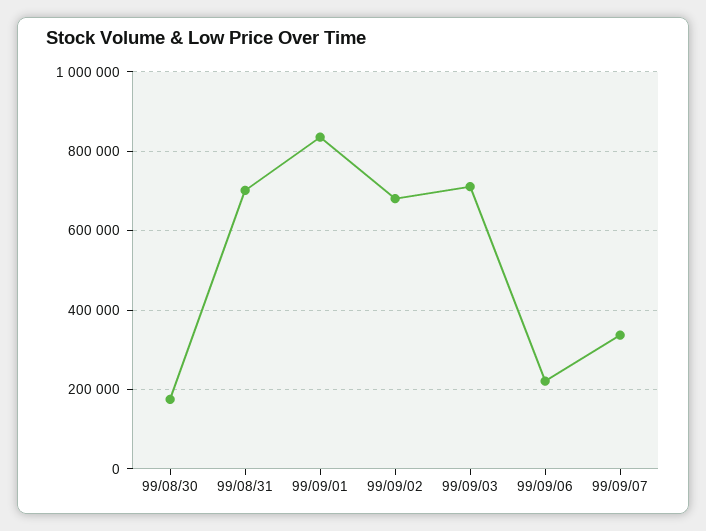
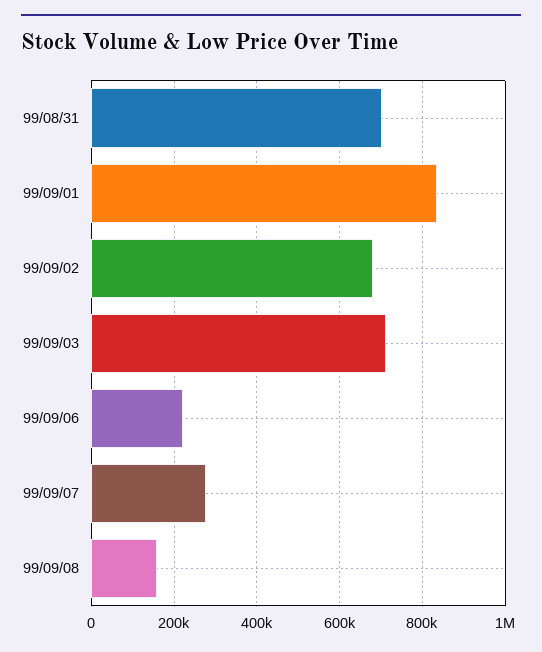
99/08/30: 180000 -> none
99/09/07: 340000 -> 280000
99/09/08: none -> 160000

